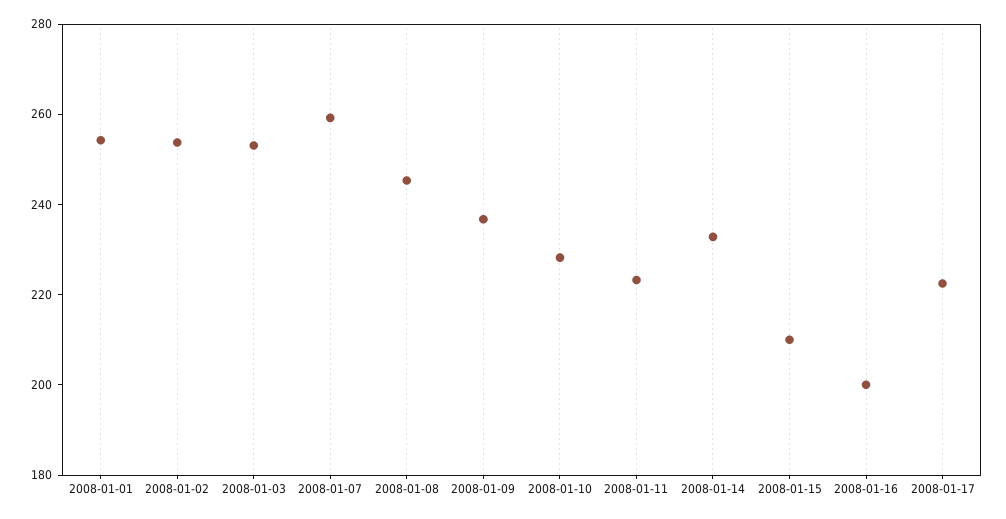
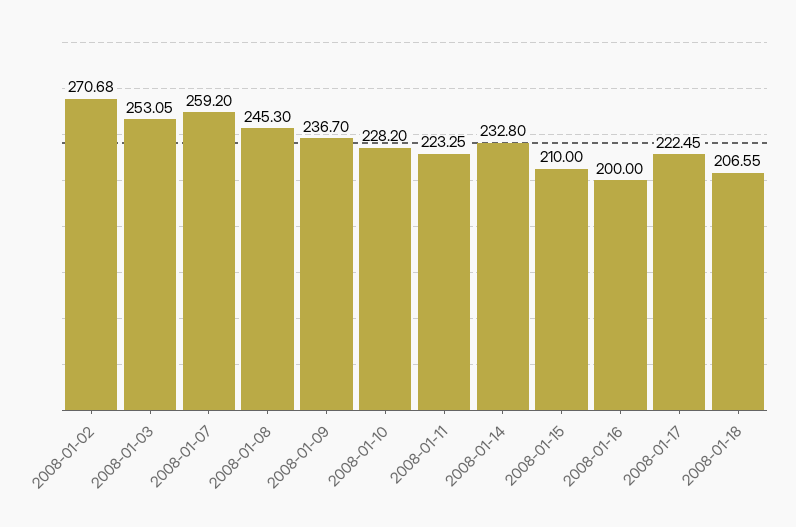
2008-01-01: 255 -> none
2008-01-02: 255 -> 270.68
2008-01-18: none -> 206.55

